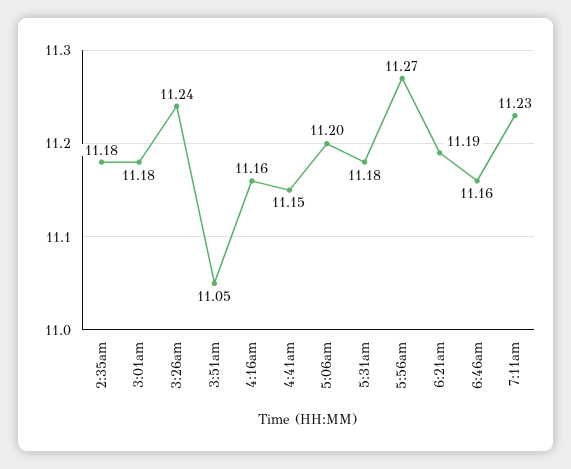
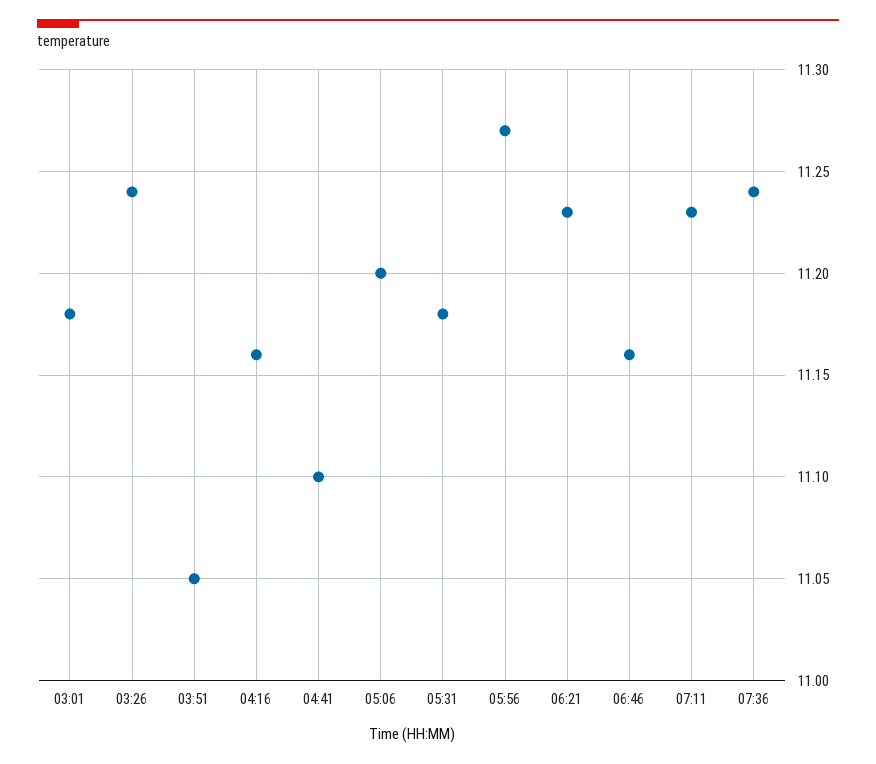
2:35am: 11.18 -> none
4:41am: 11.15 -> 11.1
6:21am: 11.19 -> 11.23
07:36: none -> 11.24

